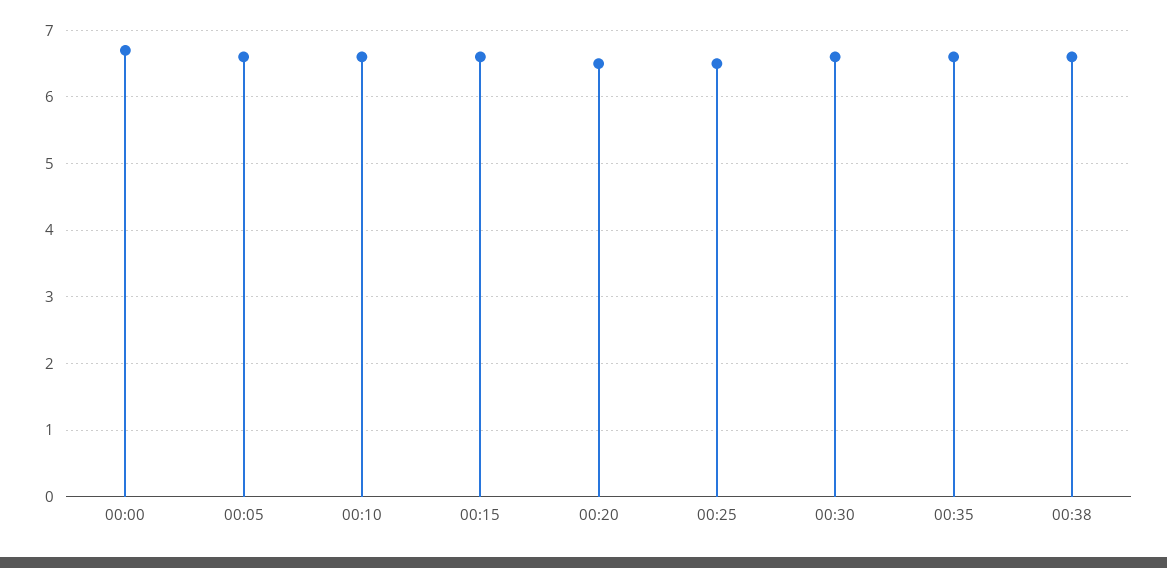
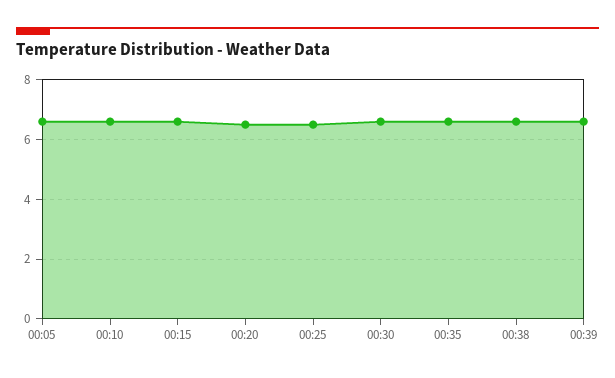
00:00: 6.7 -> none
00:39: none -> 6.5

